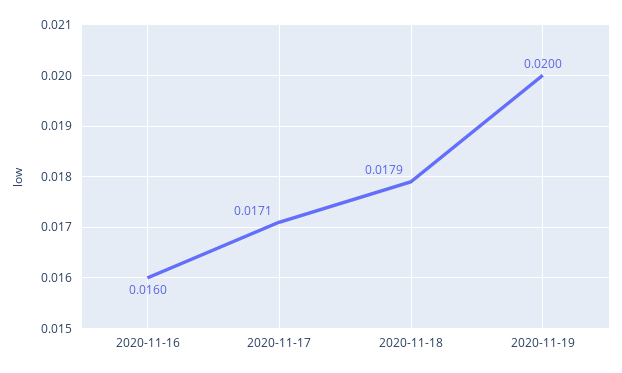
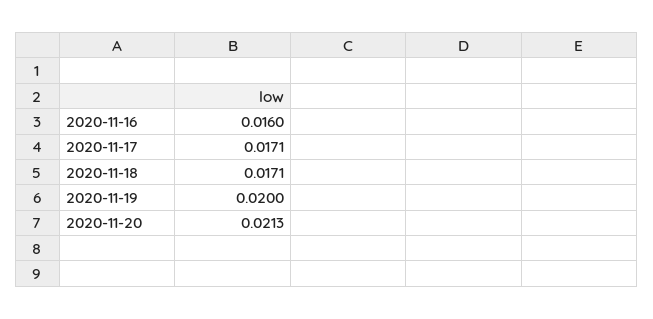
2020-11-18: 0.0179 -> 0.0171
2020-11-20: none -> 0.0213

